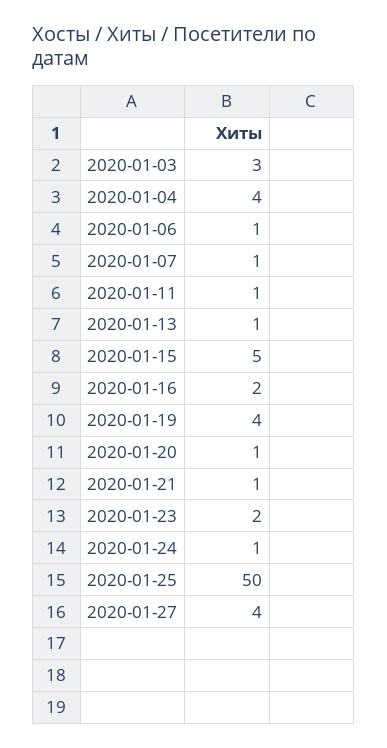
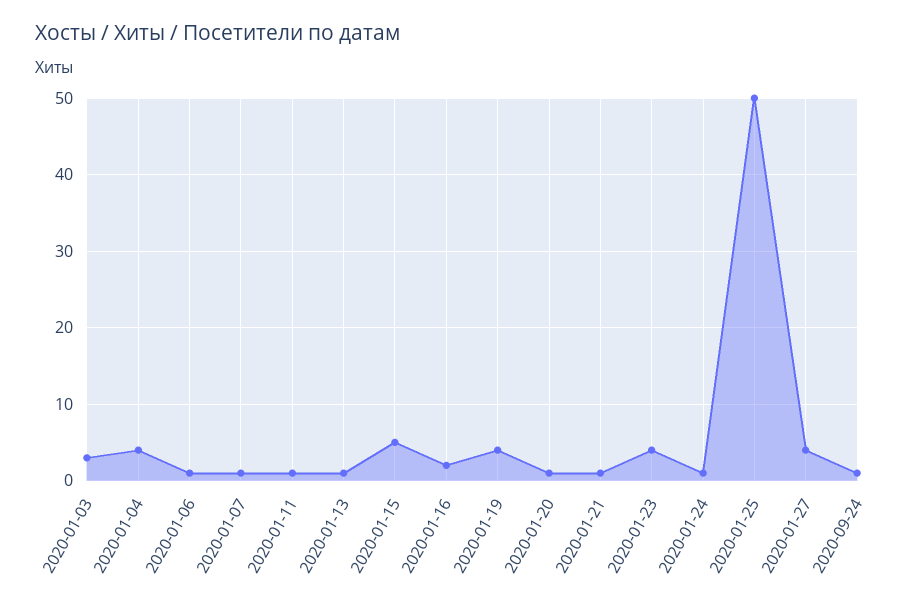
2020-01-23: 2 -> 4
2020-09-24: none -> 1

